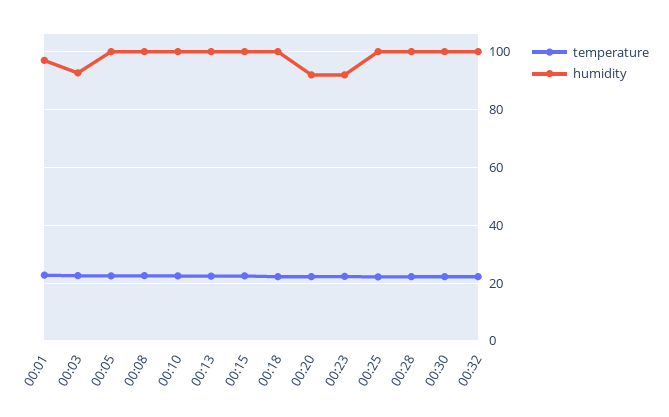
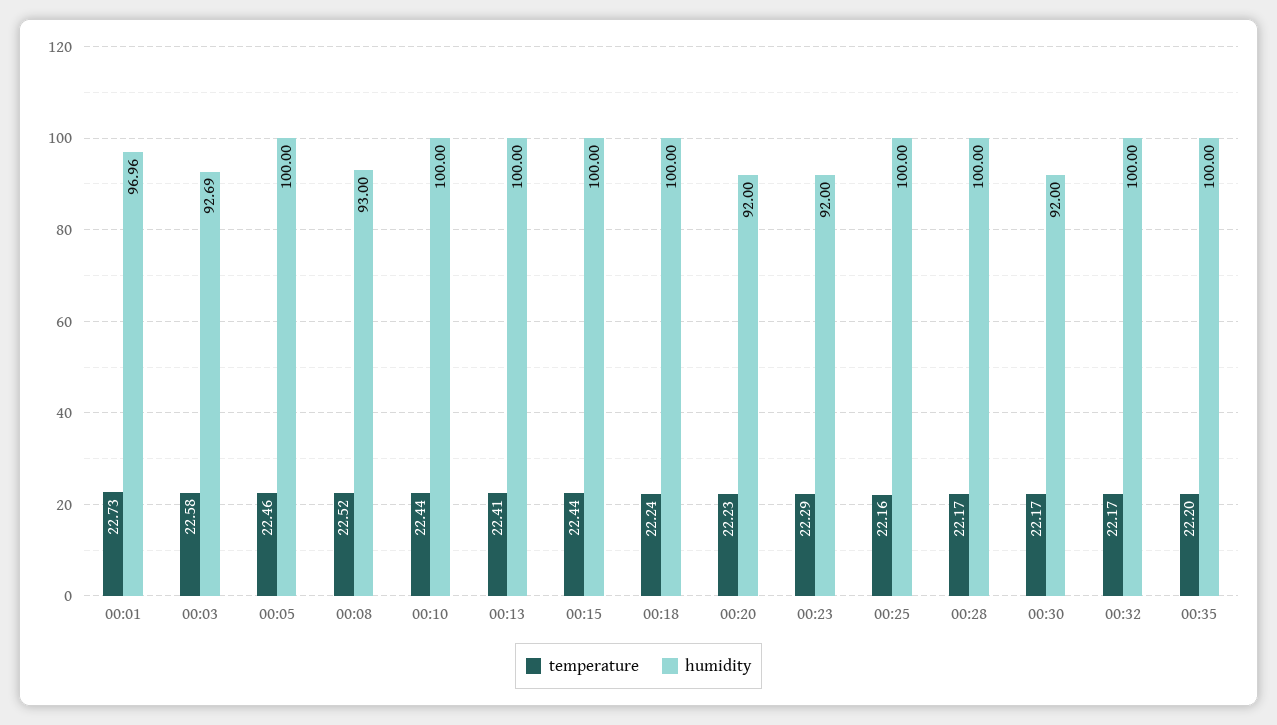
humidity, 00:08: 100 -> 93
humidity, 00:30: 100 -> 92
temperature, 00:35: none -> 22.2
humidity, 00:35: none -> 100

